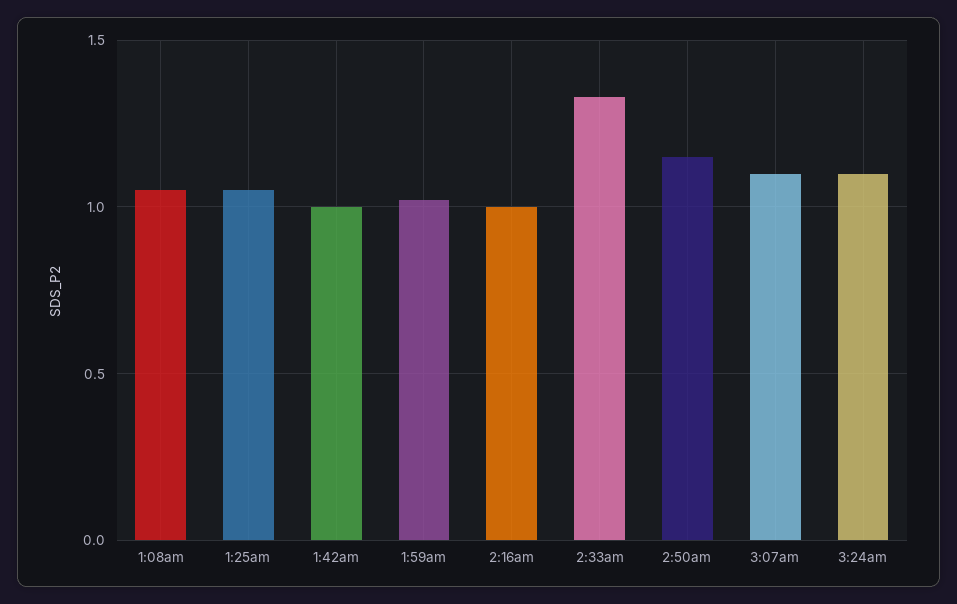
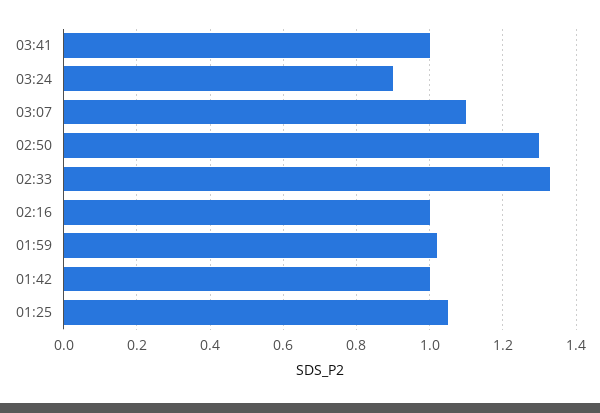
1:08am: 1.05 -> none
2:50am: 1.15 -> 1.3
3:24am: 1.1 -> 0.9
03:41: none -> 1

